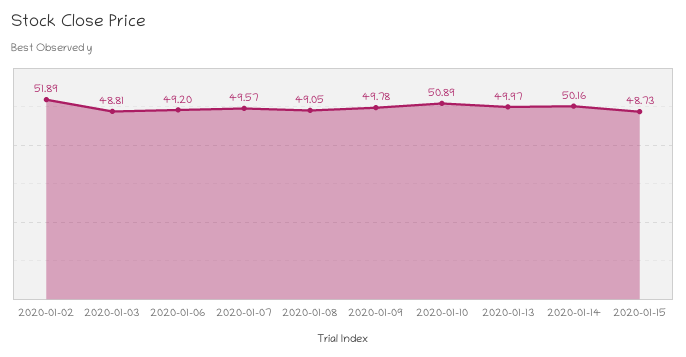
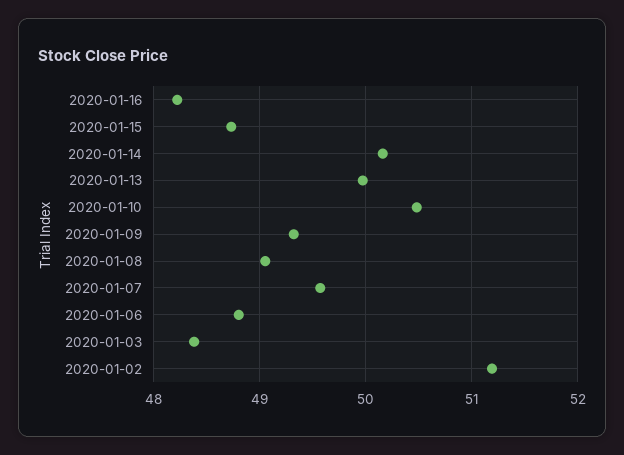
2020-01-02: 51.89 -> 51.2
2020-01-03: 48.81 -> 48.4
2020-01-06: 49.2 -> 48.8
2020-01-09: 49.78 -> 49.3
2020-01-10: 50.89 -> 50.5
2020-01-16: none -> 48.2

